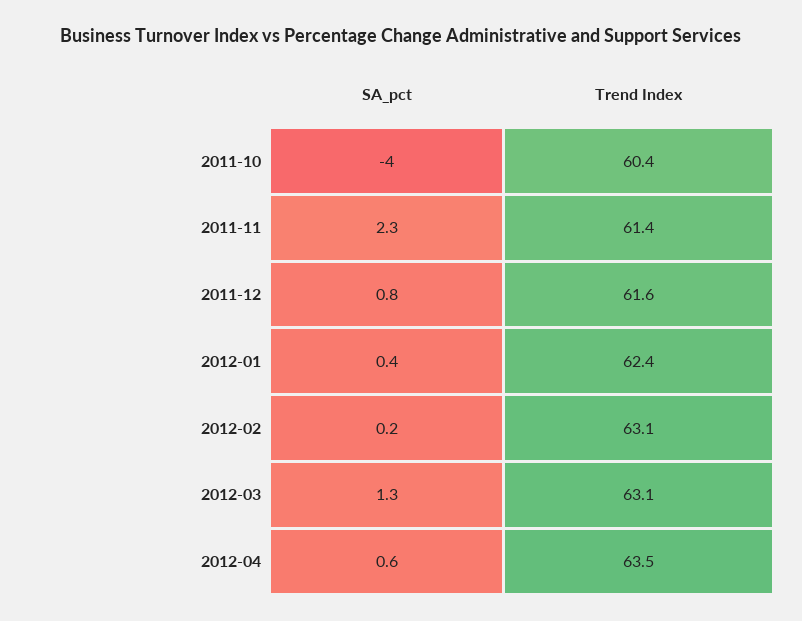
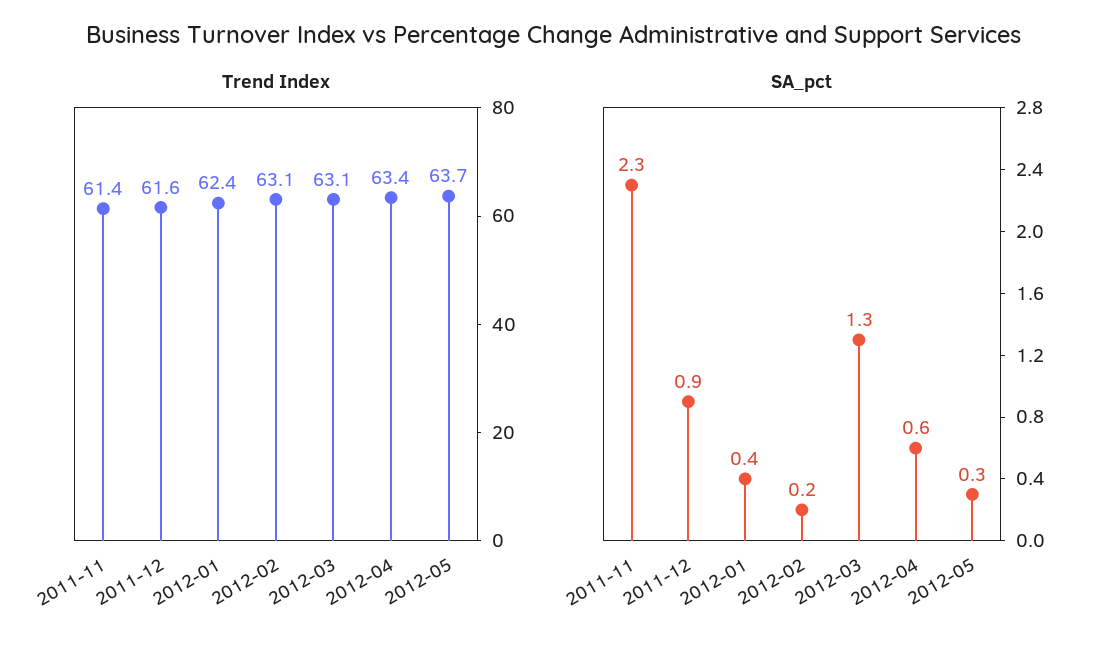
SA_pct, 2011-10: -4 -> none
Trend Index, 2011-10: 60.4 -> none
SA_pct, 2011-12: 0.8 -> 0.9
Trend Index, 2012-04: 63.5 -> 63.4
Trend Index, 2012-05: none -> 63.7
SA_pct, 2012-05: none -> 0.3

